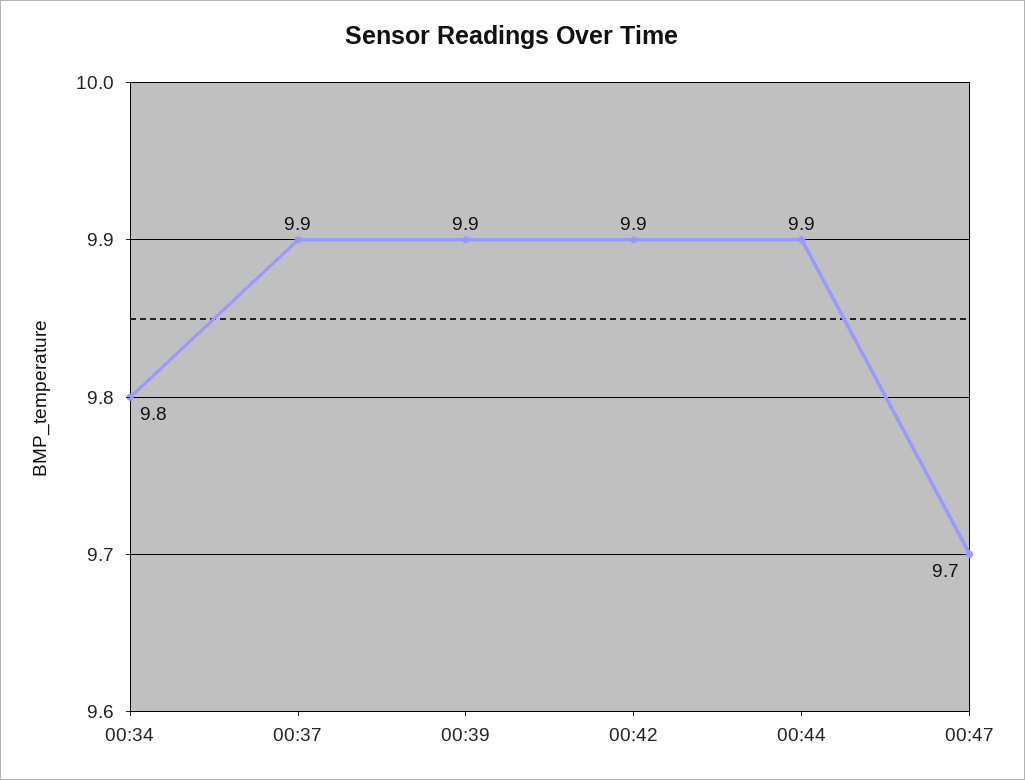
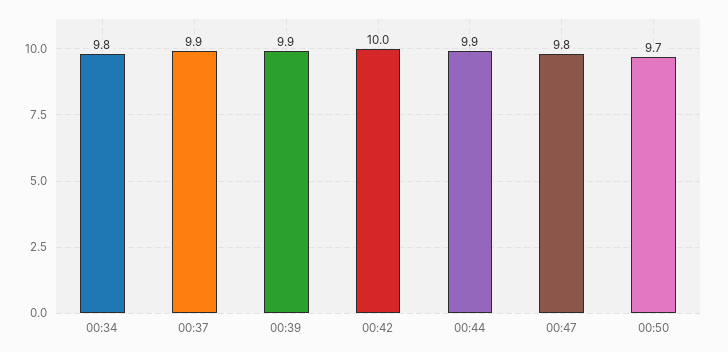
00:42: 9.9 -> 10
00:47: 9.7 -> 9.8
00:50: none -> 9.7

